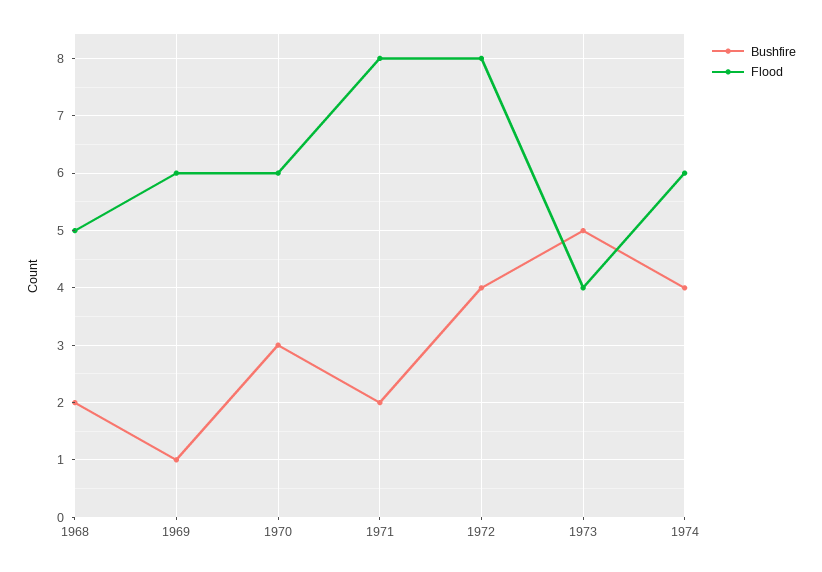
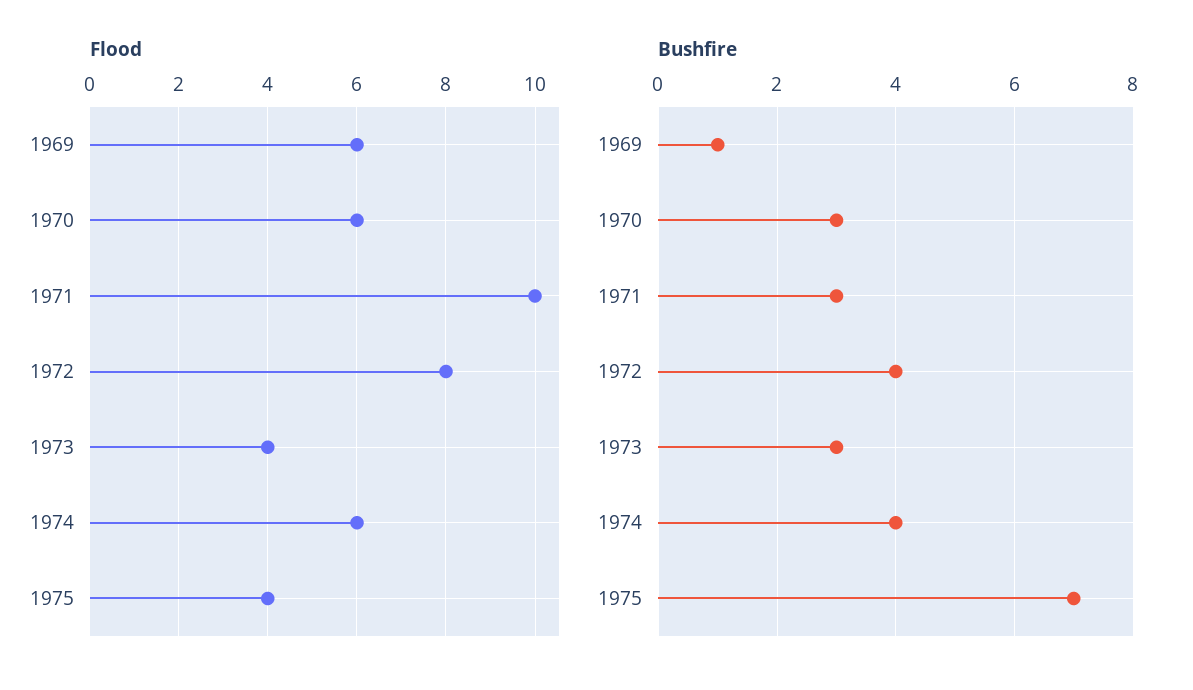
Bushfire, 1968: 2 -> none
Flood, 1968: 5 -> none
Bushfire, 1971: 2 -> 3
Flood, 1971: 8 -> 10
Bushfire, 1973: 5 -> 3
Flood, 1975: none -> 4
Bushfire, 1975: none -> 7

